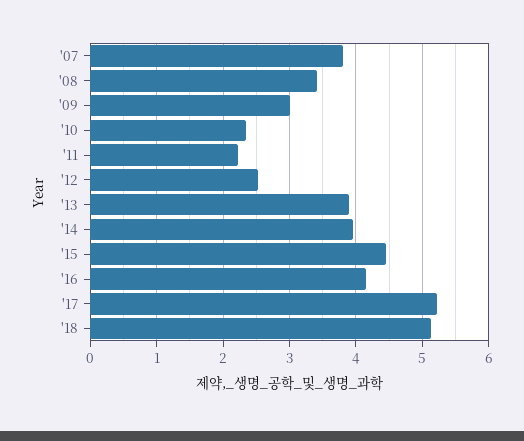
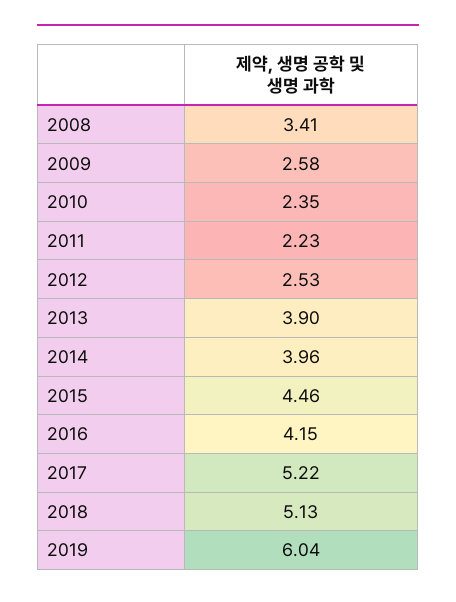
'07: 3.8 -> none
'09: 3 -> 2.58
2019: none -> 6.04

